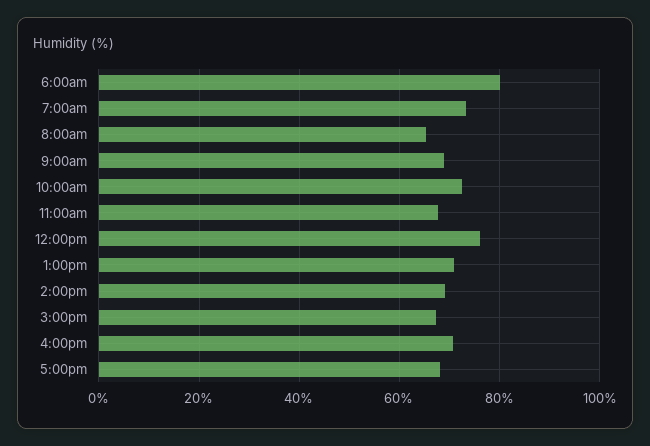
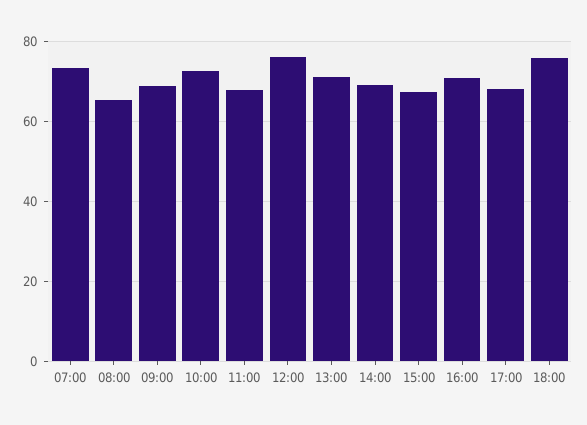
6:00am: 80 -> none
18:00: none -> 76

